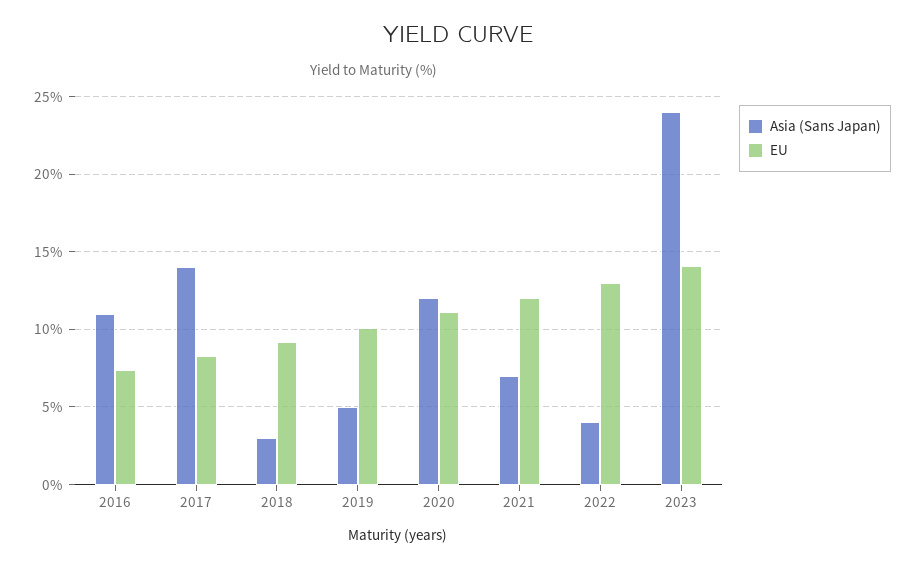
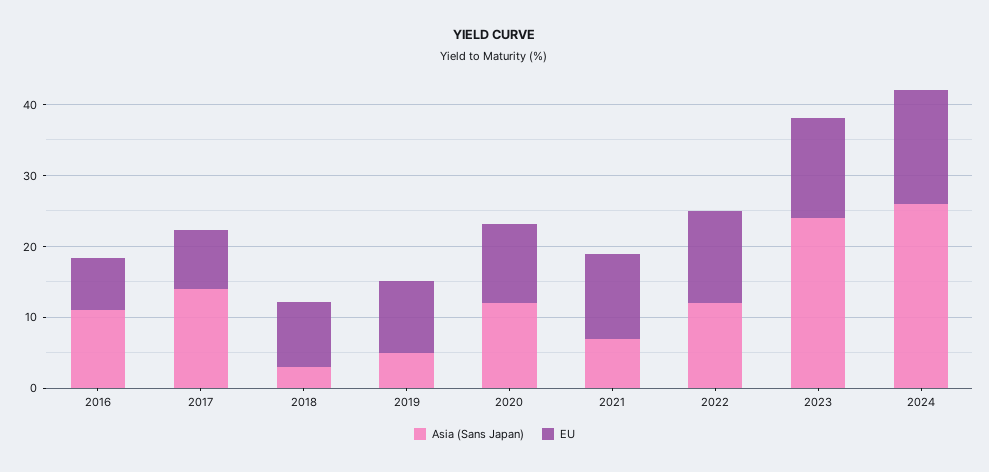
Asia (Sans Japan), 2022: 4 -> 12
Asia (Sans Japan), 2024: none -> 26
EU, 2024: none -> 16

